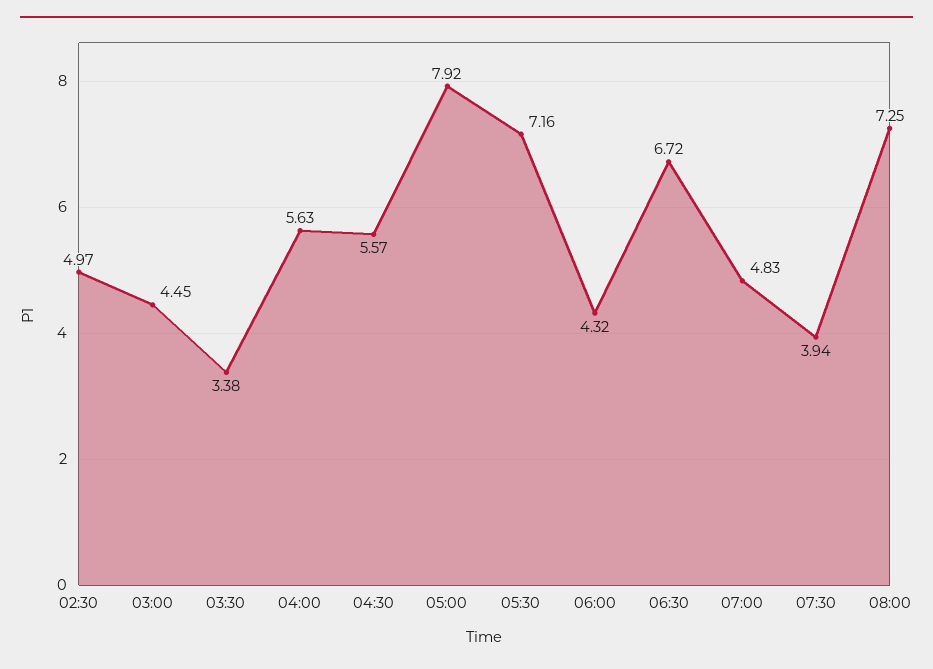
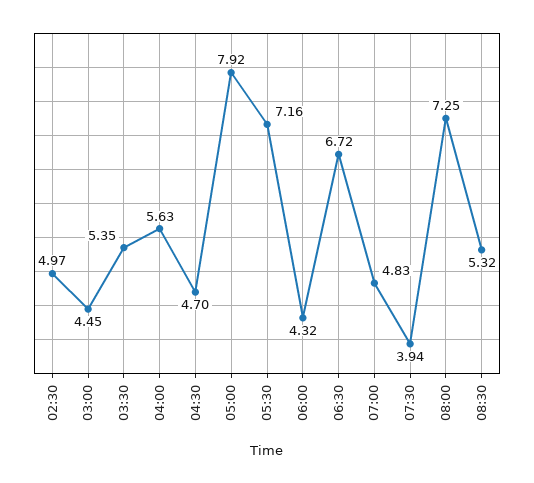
03:30: 3.38 -> 5.35
04:30: 5.57 -> 4.7
08:30: none -> 5.32

